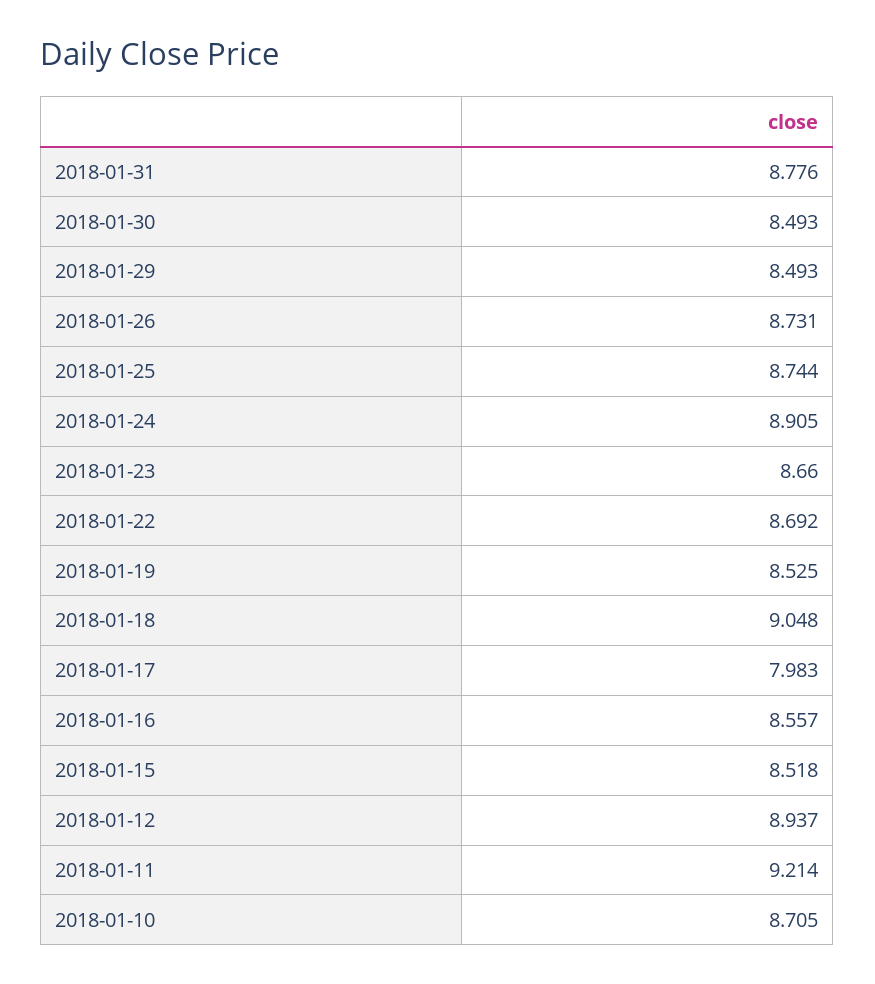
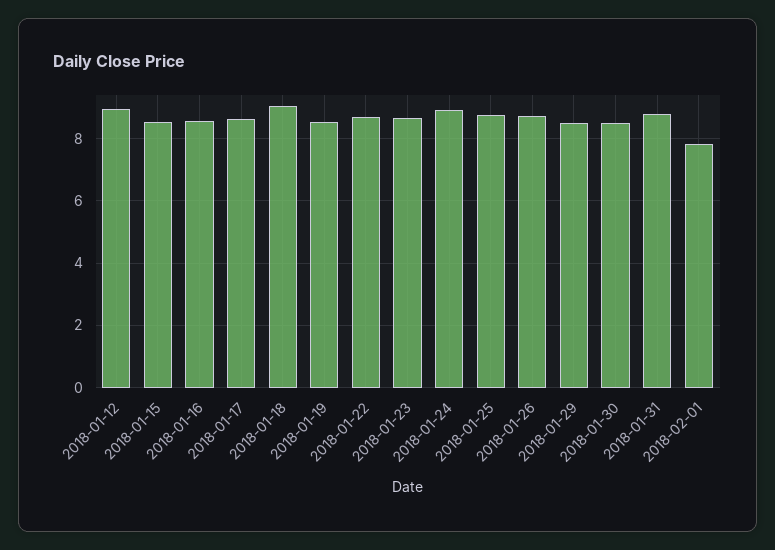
2018-01-17: 7.983 -> 8.6
2018-01-11: 9.214 -> none
2018-01-10: 8.705 -> none
2018-02-01: none -> 7.8

